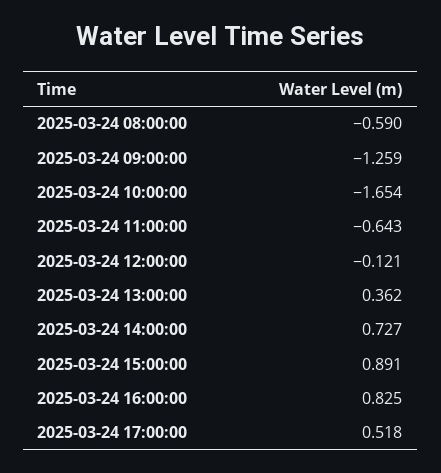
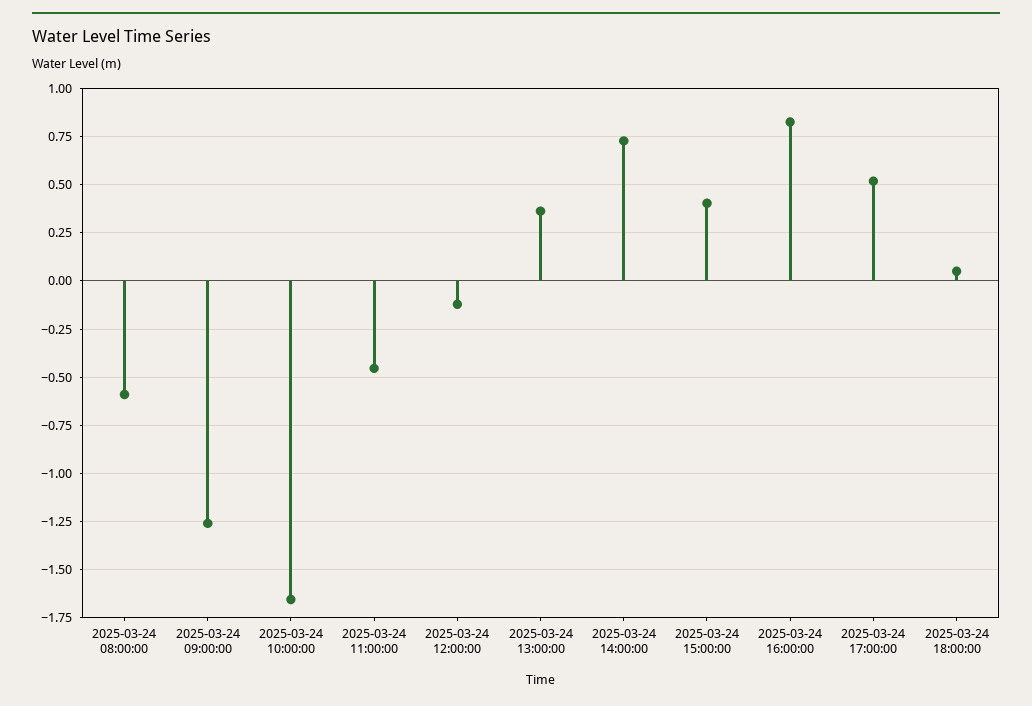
2025-03-24 11:00:00: -0.643 -> -0.45
2025-03-24 15:00:00: 0.891 -> 0.4
2025-03-24 18:00:00: none -> 0.05

